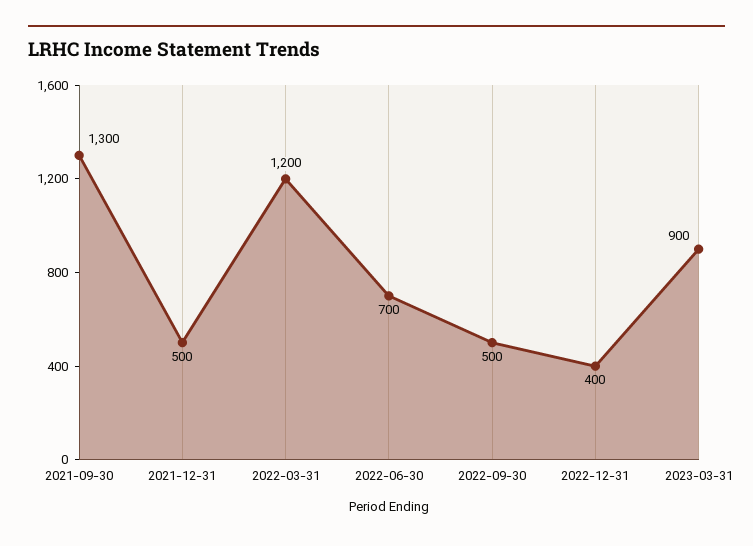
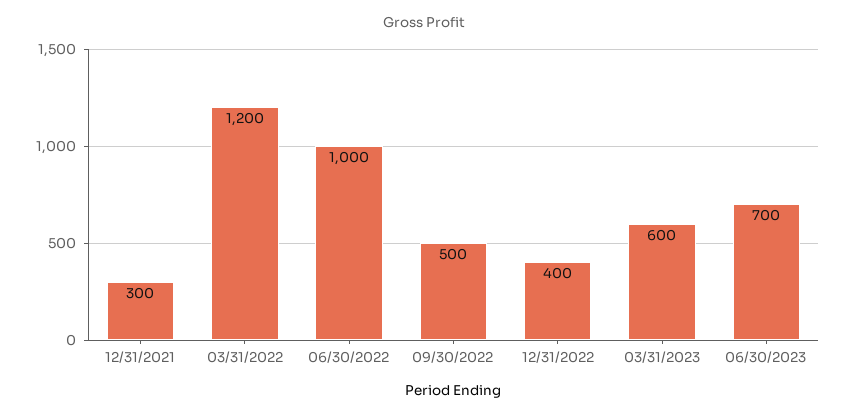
2021-09-30: 1300 -> none
2021-12-31: 500 -> 300
2022-06-30: 700 -> 1000
2023-03-31: 900 -> 600
06/30/2023: none -> 700

